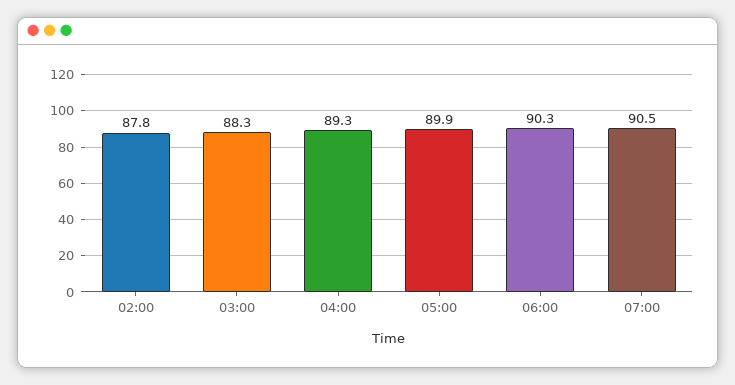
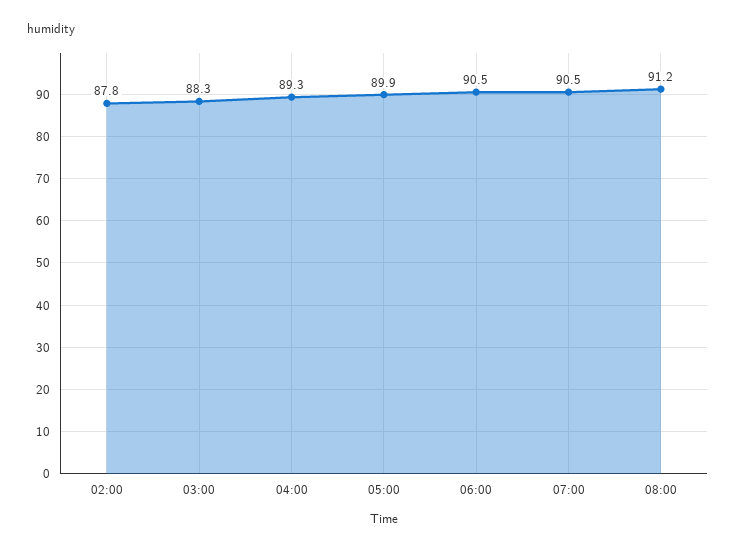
06:00: 90.3 -> 90.5
08:00: none -> 91.2

